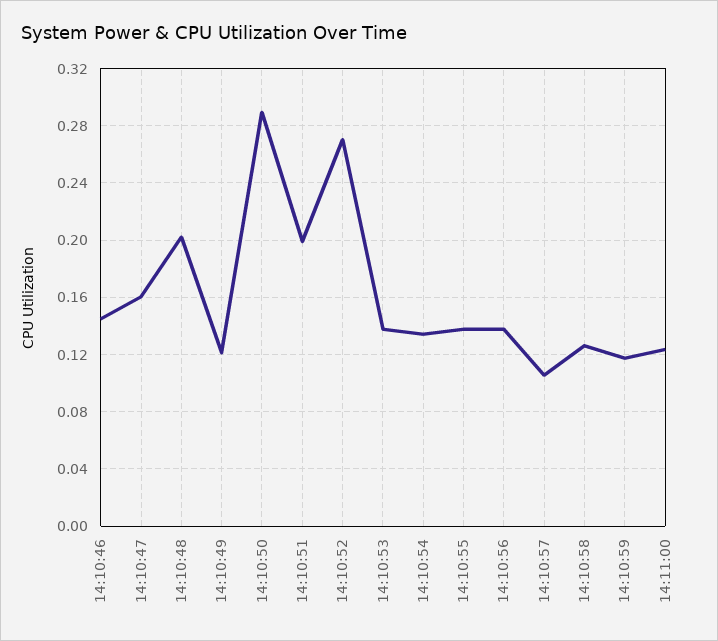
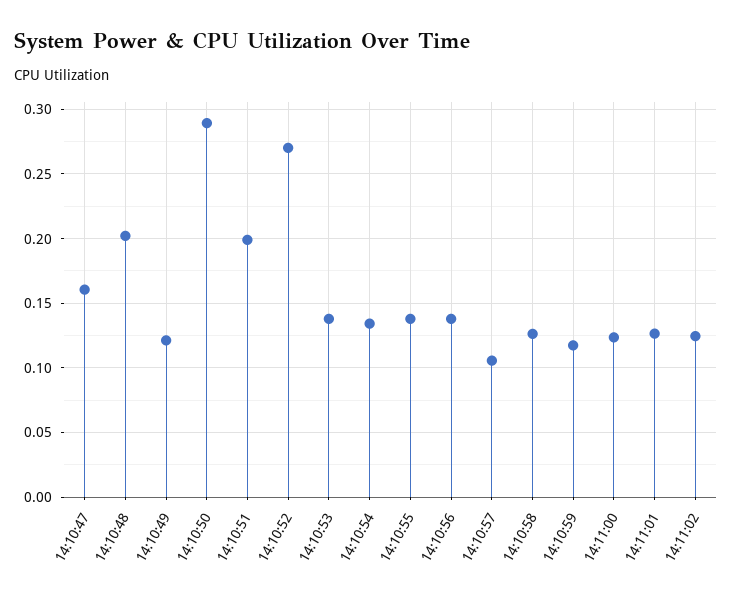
14:10:46: 0.145 -> none
14:11:01: none -> 0.125
14:11:02: none -> 0.125

